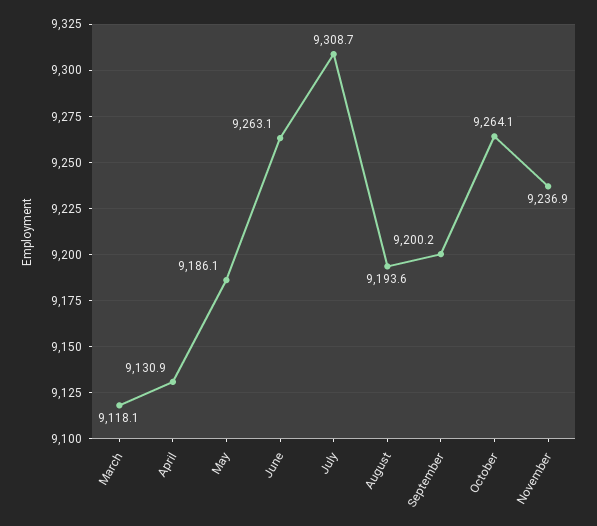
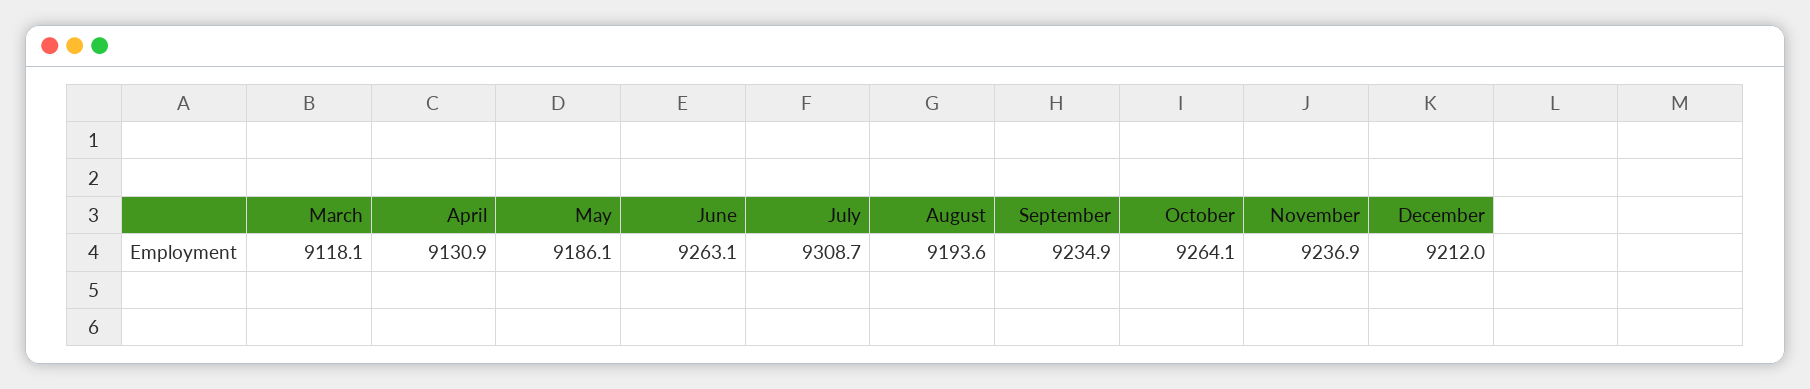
September: 9200.2 -> 9234.9
December: none -> 9212

